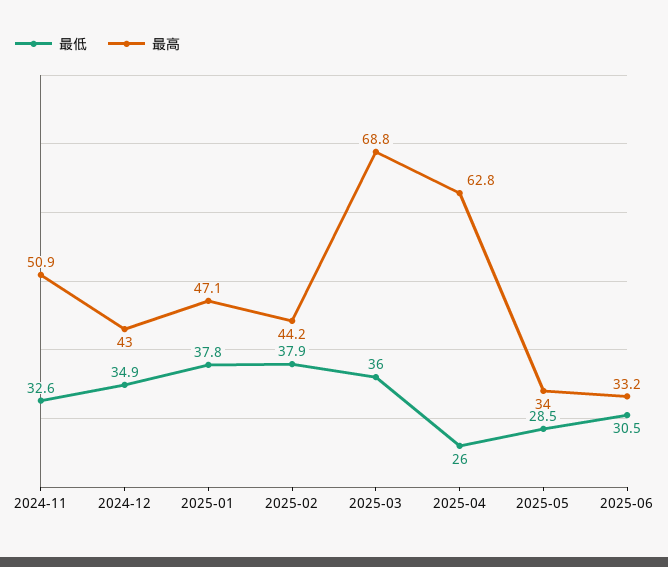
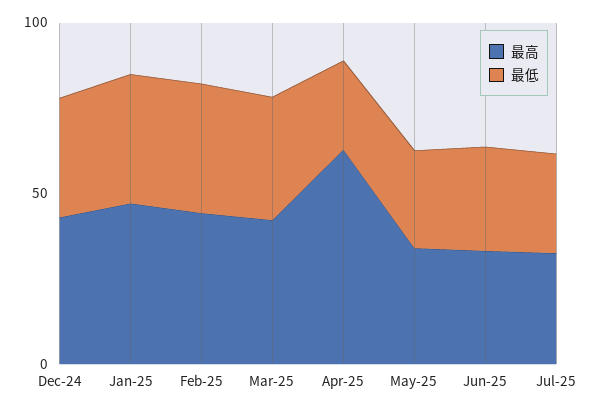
最低, 2024-11: 32.6 -> none
最高, 2024-11: 50.9 -> none
最高, 2025-03: 68.8 -> 40
最高, Jul-25: none -> 30
最低, Jul-25: none -> 30

